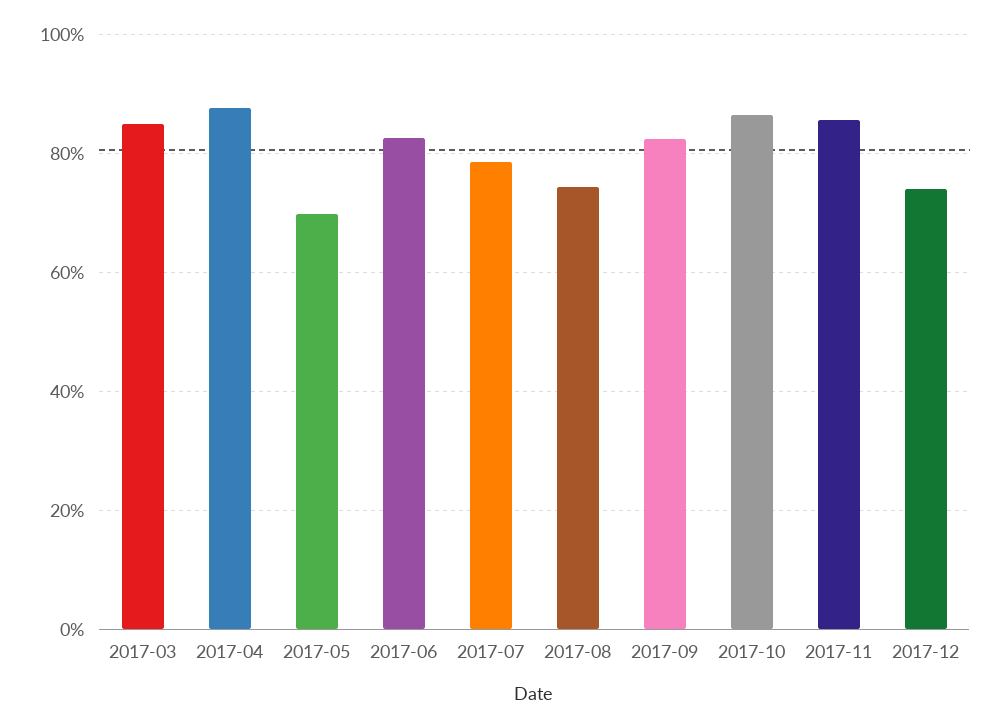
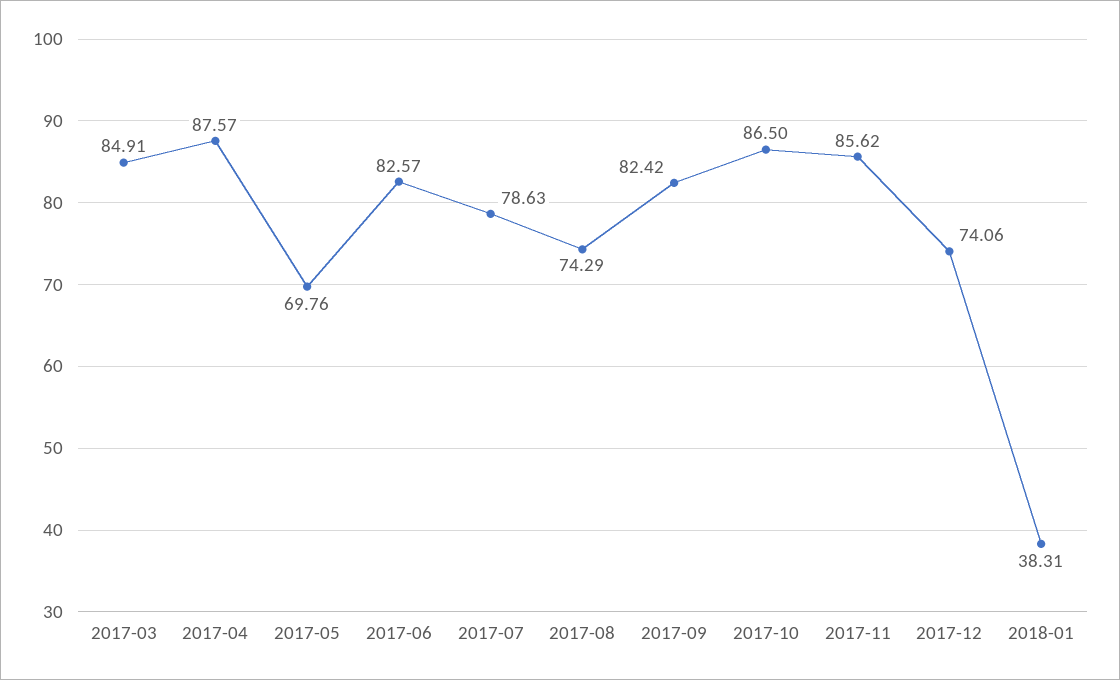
2018-01: none -> 38.31

